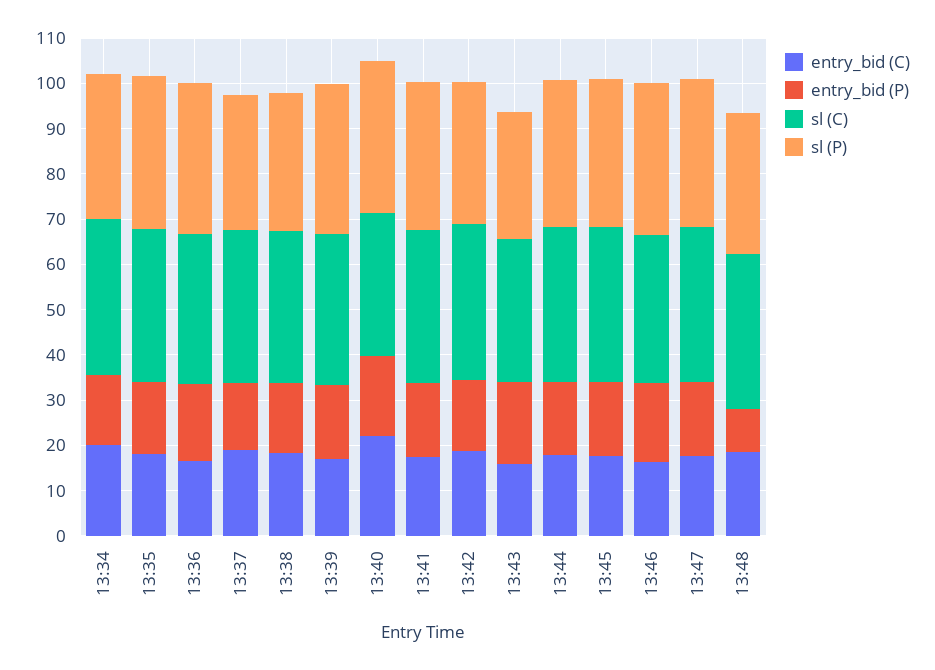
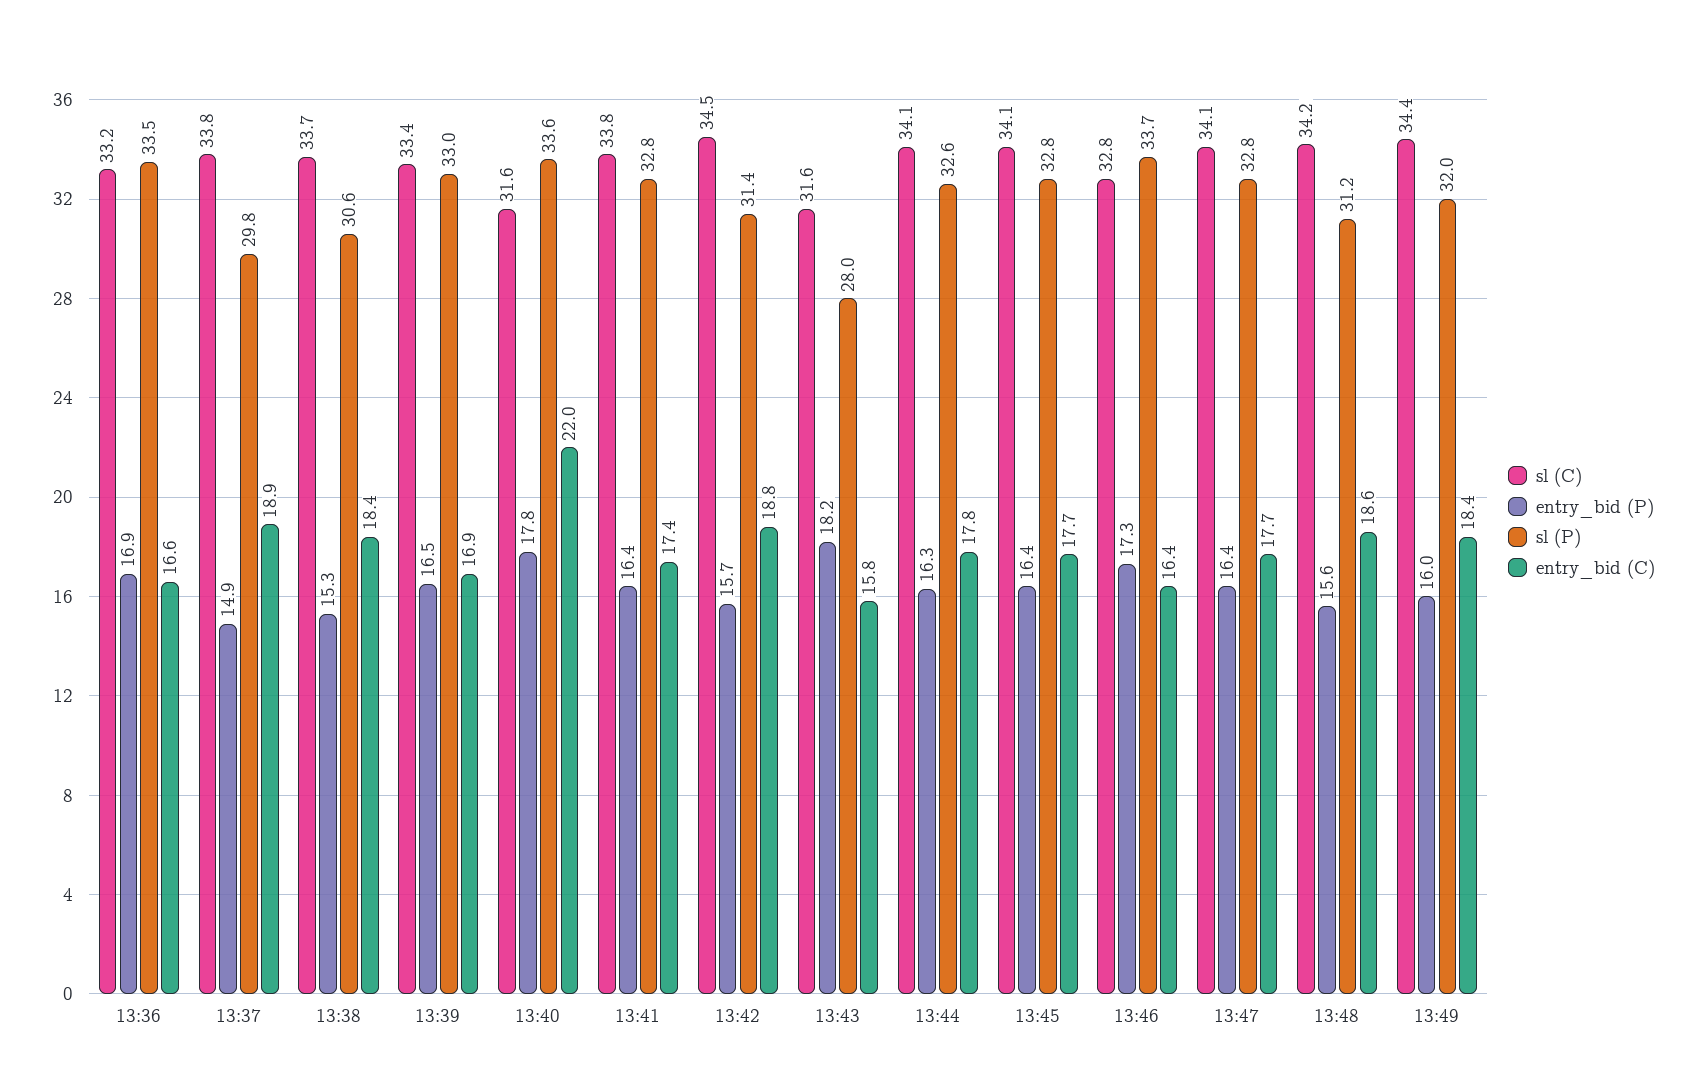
entry_bid (C), 13:34: 20 -> none
entry_bid (P), 13:34: 16 -> none
sl (C), 13:34: 34 -> none
sl (P), 13:34: 32 -> none
entry_bid (C), 13:35: 18 -> none
entry_bid (P), 13:35: 16 -> none
sl (C), 13:35: 34 -> none
sl (P), 13:35: 34 -> none
entry_bid (P), 13:48: 10 -> 15.6
sl (C), 13:49: none -> 34.4
entry_bid (P), 13:49: none -> 16
sl (P), 13:49: none -> 32
entry_bid (C), 13:49: none -> 18.4

